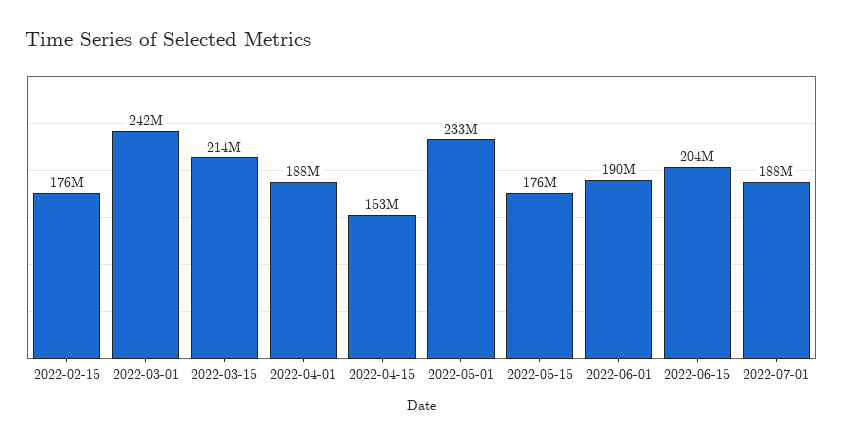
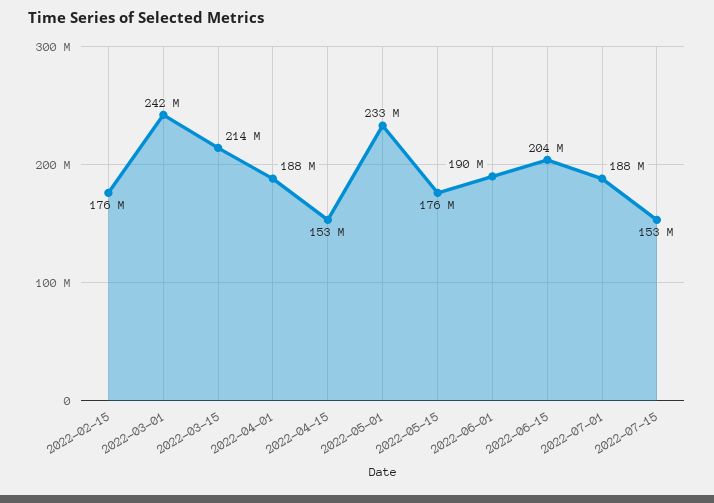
2022-07-15: none -> 153000000

